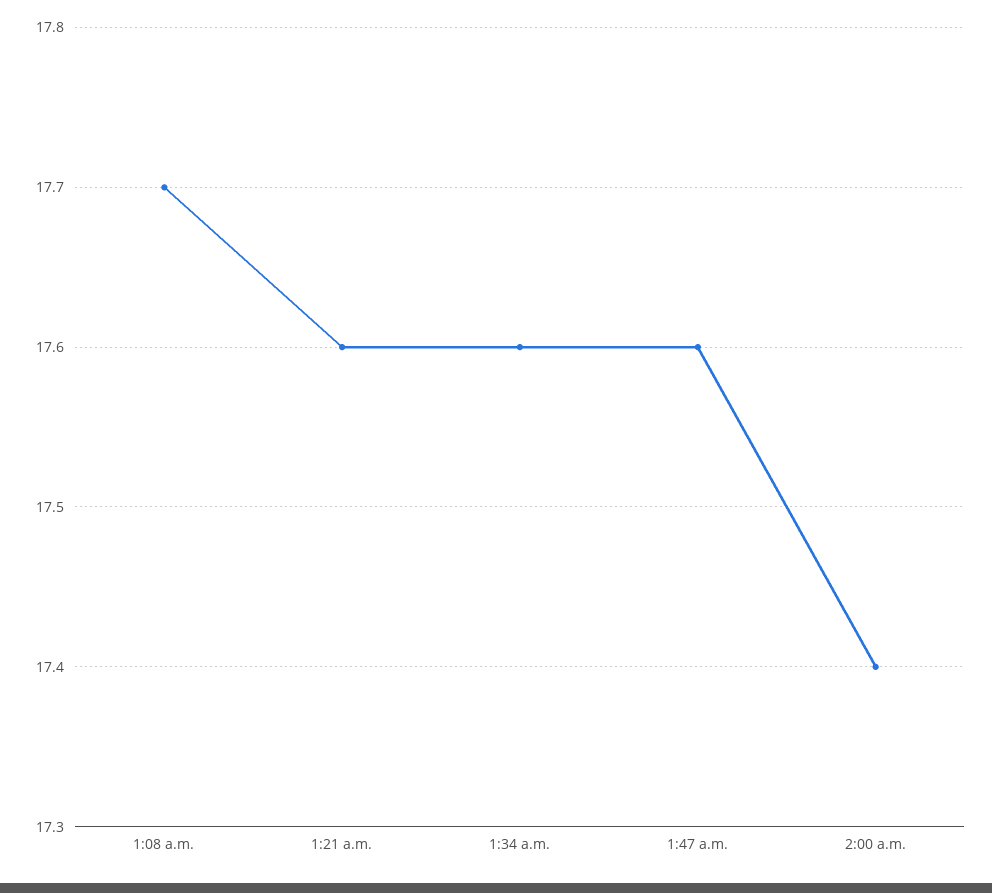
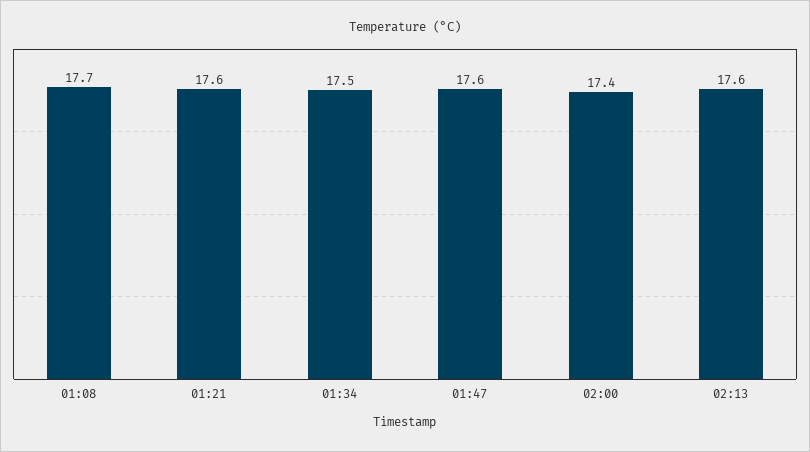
1:34 a.m.: 17.6 -> 17.5
02:13: none -> 17.6

